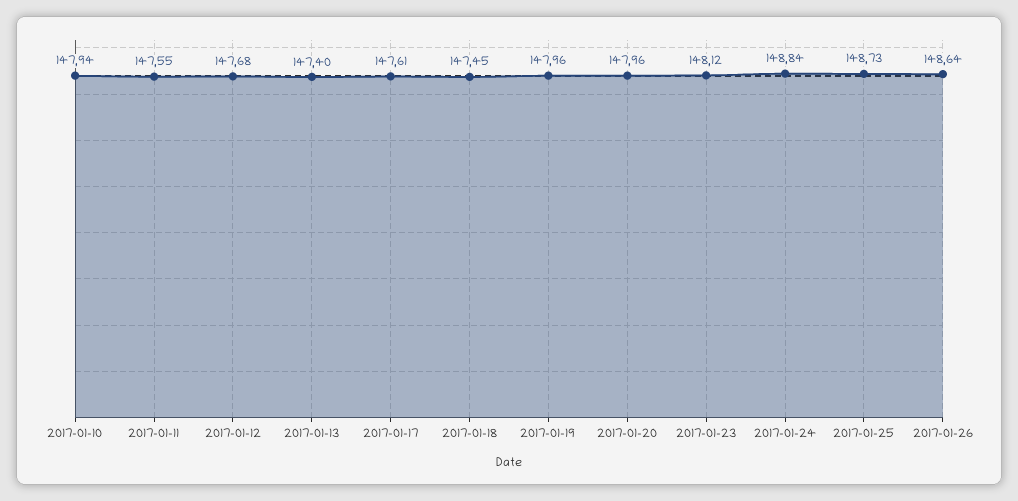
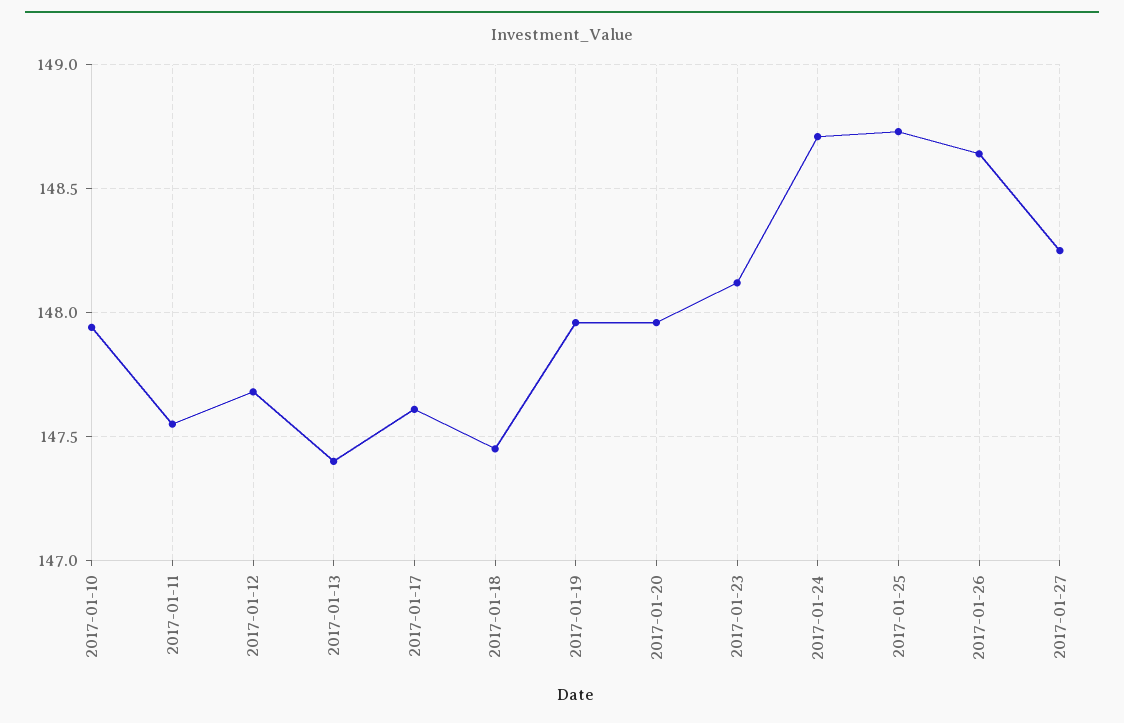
2017-01-24: 148.84 -> 148.7
2017-01-27: none -> 148.25

